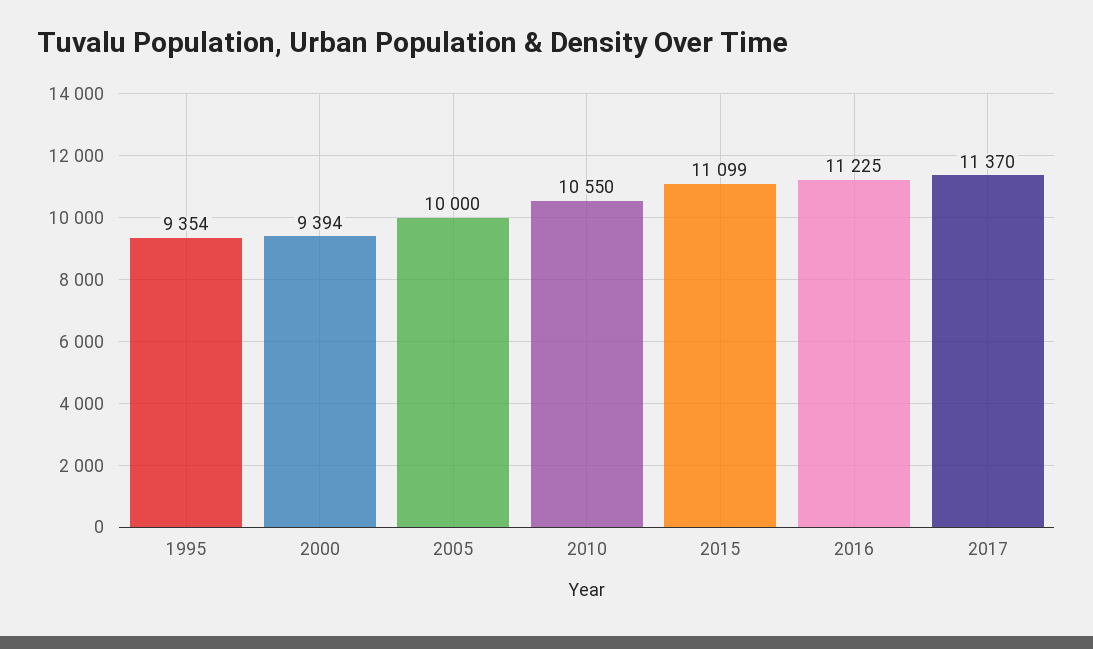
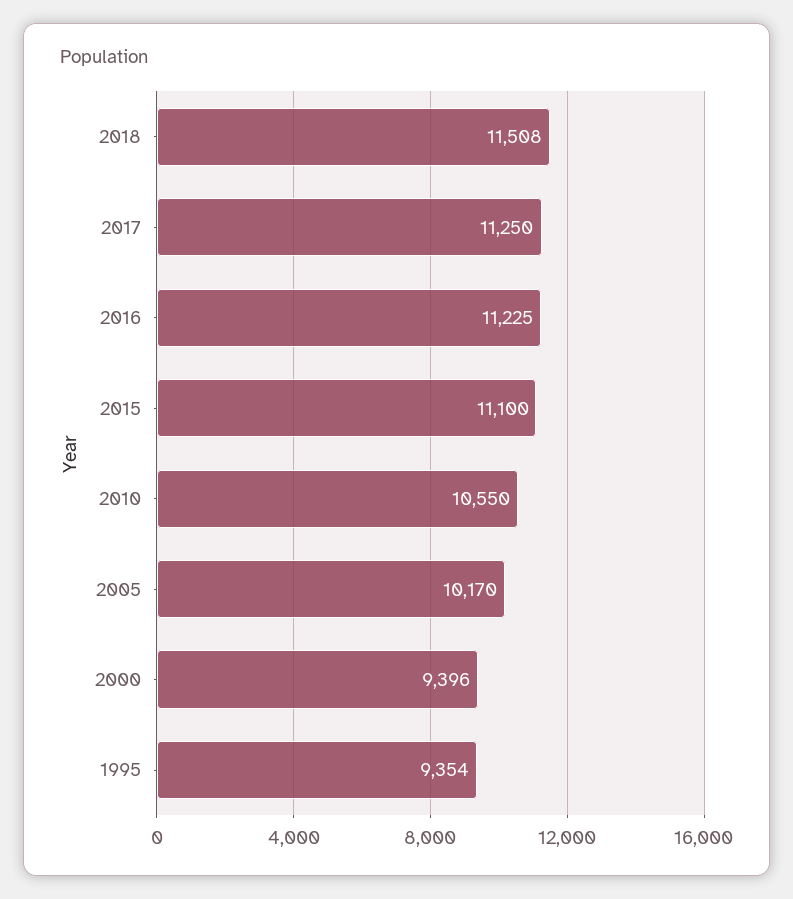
2000: 9394 -> 9396
2005: 10000 -> 10170
2015: 11099 -> 11100
2017: 11370 -> 11250
2018: none -> 11508

